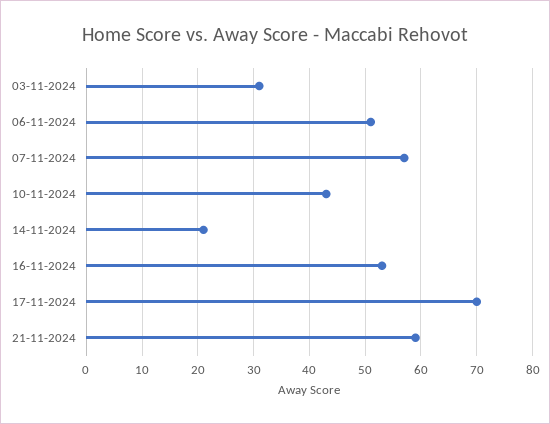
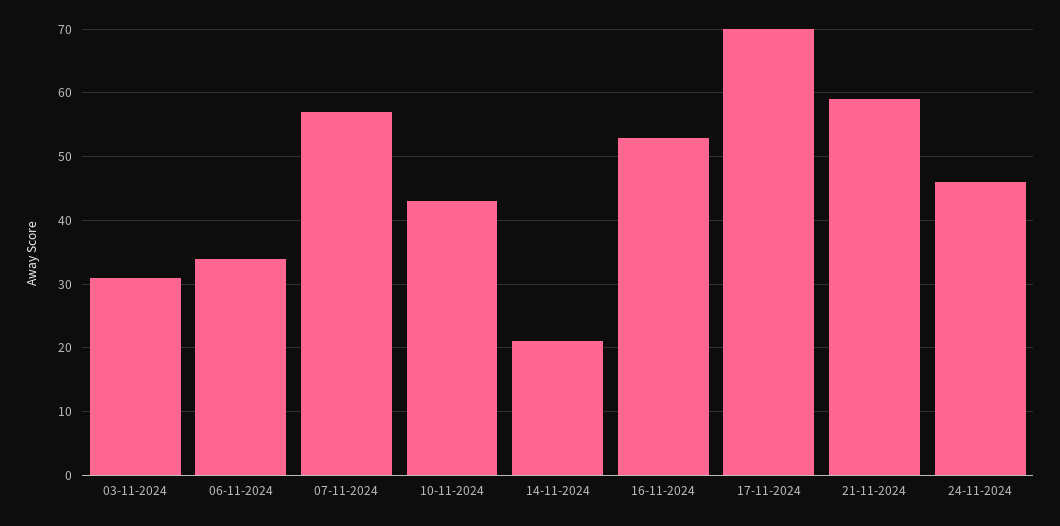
06-11-2024: 50 -> 34
24-11-2024: none -> 46

